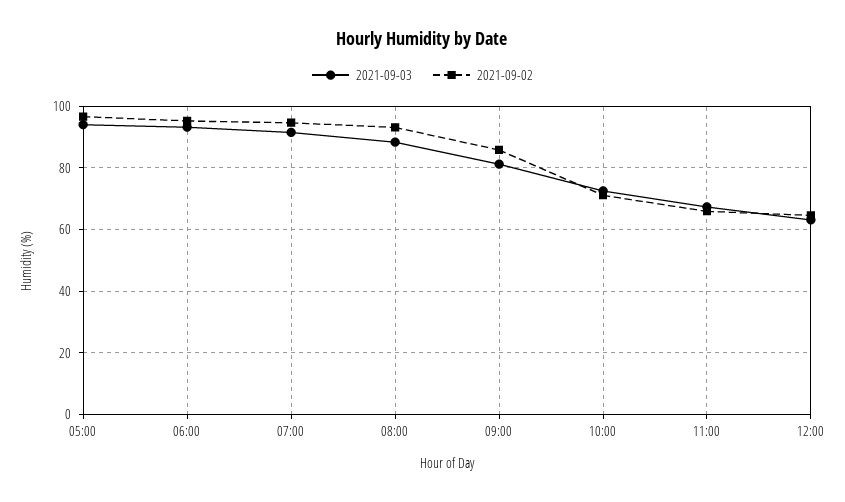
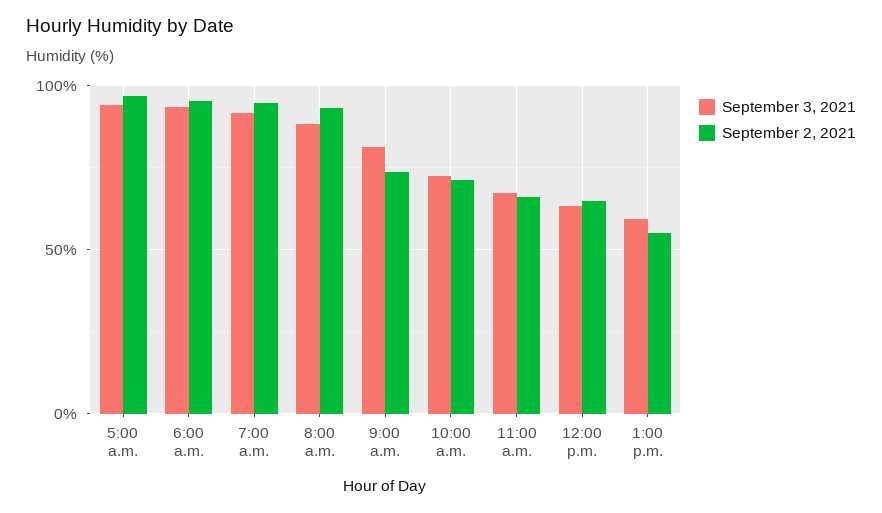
2021-09-02, 09:00: 86 -> 75
2021-09-03, 1:00 p.m.: none -> 60
2021-09-02, 1:00 p.m.: none -> 55

